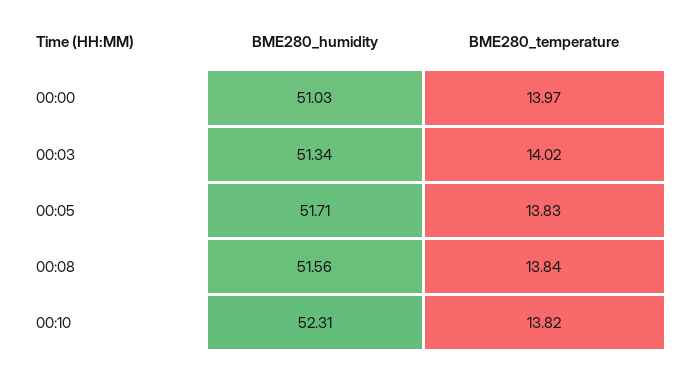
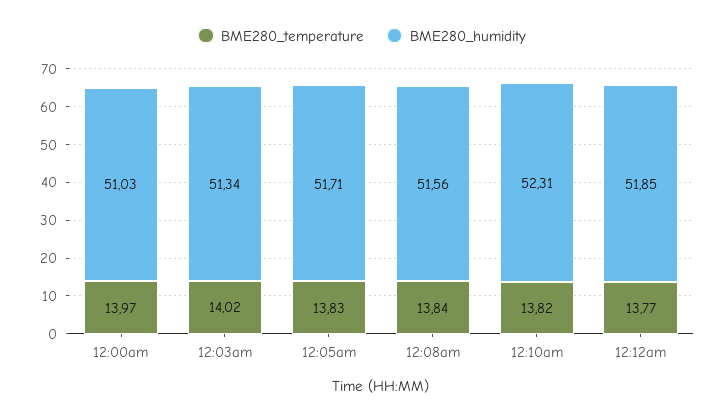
BME280_temperature, 12:12am: none -> 13.77
BME280_humidity, 12:12am: none -> 51.85

